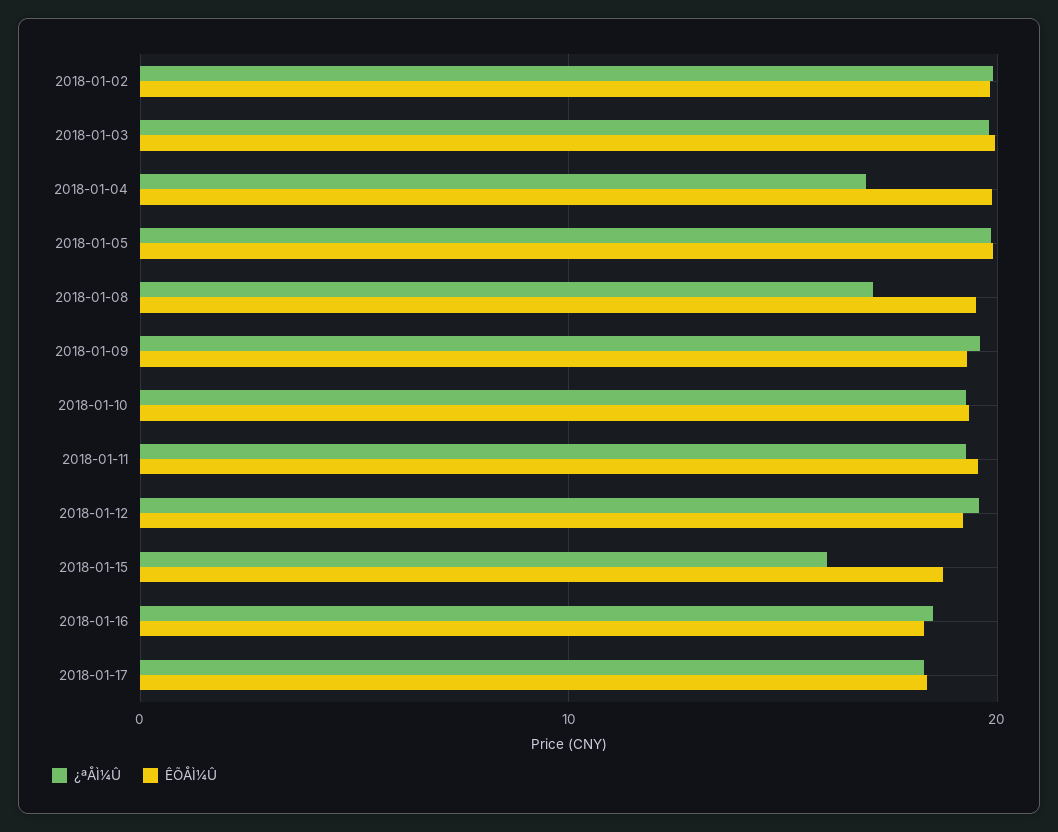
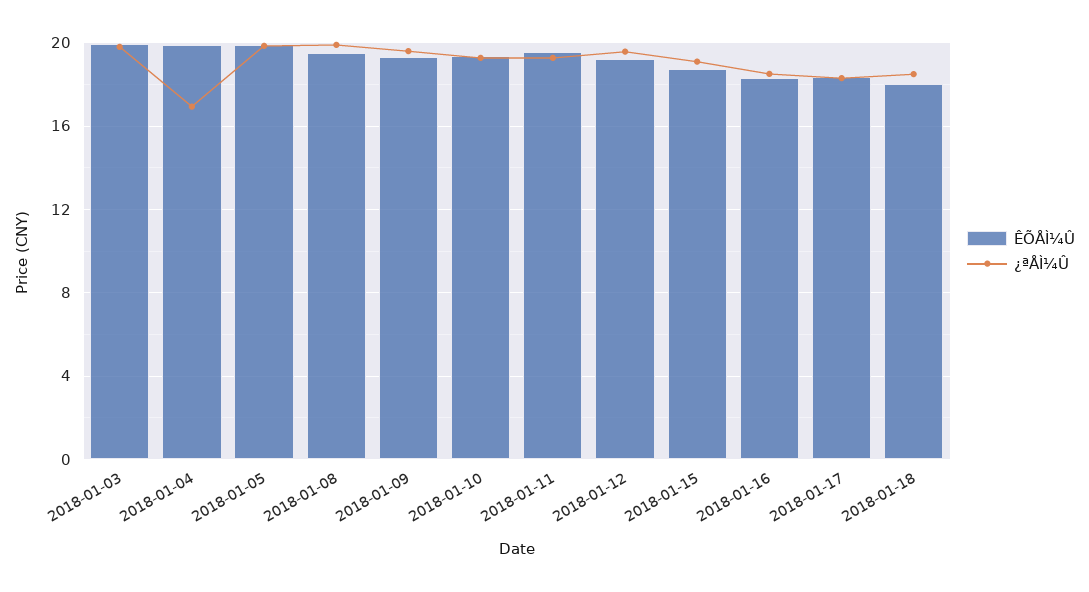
¿ªÅÌ¼Û, 2018-01-02: 20 -> none
ÊÕÅÌ¼Û, 2018-01-02: 20 -> none
¿ªÅÌ¼Û, 2018-01-08: 17 -> 20
¿ªÅÌ¼Û, 2018-01-15: 16 -> 19
ÊÕÅÌ¼Û, 2018-01-18: none -> 18
¿ªÅÌ¼Û, 2018-01-18: none -> 18.5

